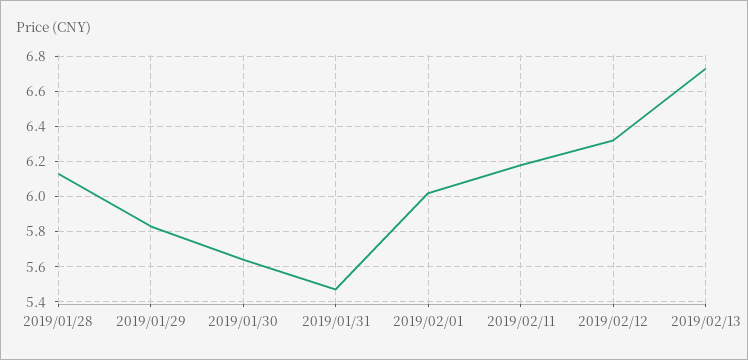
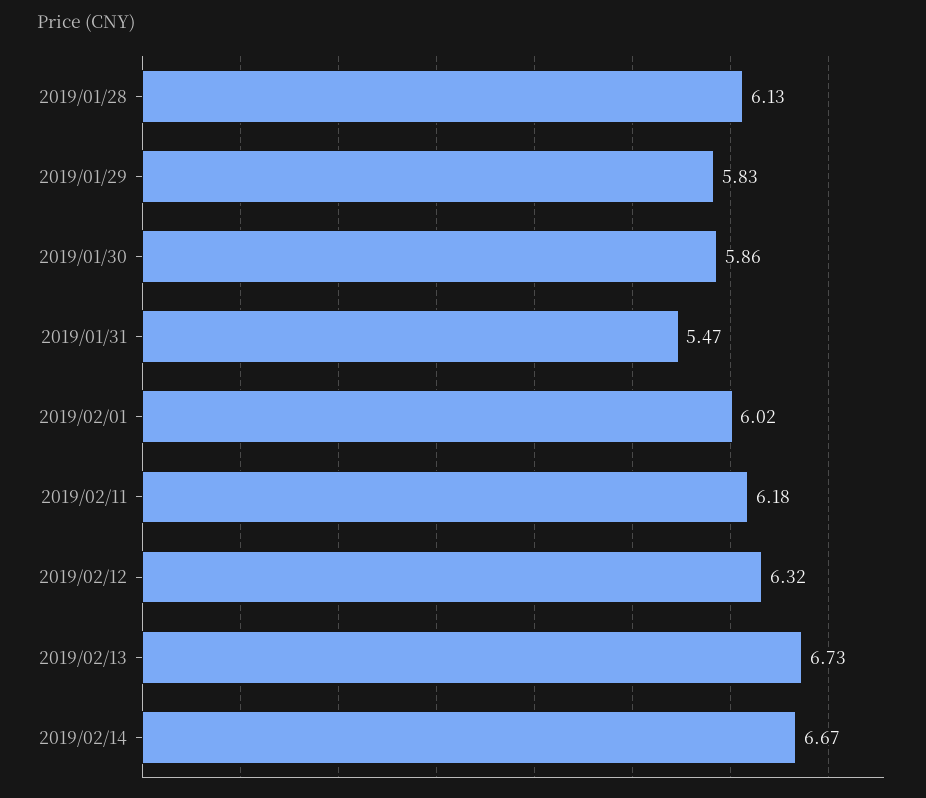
2019/01/30: 5.65 -> 5.86
2019/02/14: none -> 6.67

